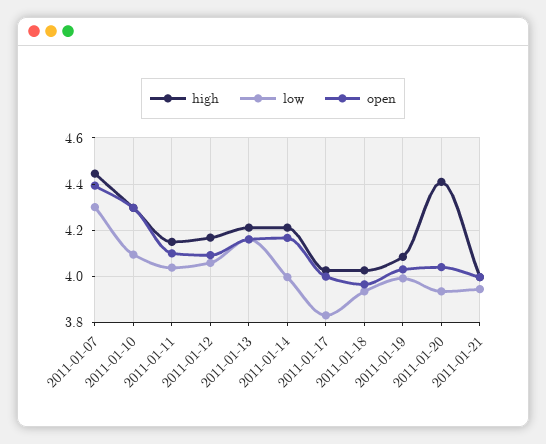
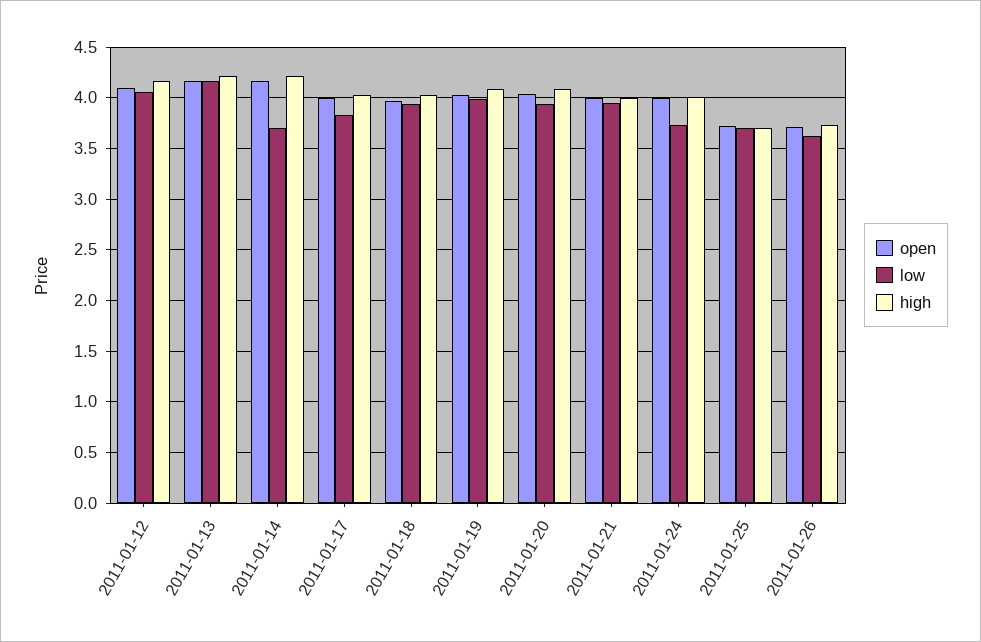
high, 2011-01-07: 4.45 -> none
low, 2011-01-07: 4.3 -> none
open, 2011-01-07: 4.4 -> none
high, 2011-01-10: 4.3 -> none
low, 2011-01-10: 4.1 -> none
open, 2011-01-10: 4.3 -> none
high, 2011-01-11: 4.15 -> none
low, 2011-01-11: 4.05 -> none
open, 2011-01-11: 4.1 -> none
low, 2011-01-14: 4 -> 3.7
high, 2011-01-20: 4.4 -> 4.1
open, 2011-01-24: none -> 4
low, 2011-01-24: none -> 3.7
high, 2011-01-24: none -> 4
open, 2011-01-25: none -> 3.7
low, 2011-01-25: none -> 3.7
high, 2011-01-25: none -> 3.7
open, 2011-01-26: none -> 3.7
low, 2011-01-26: none -> 3.6
high, 2011-01-26: none -> 3.7

